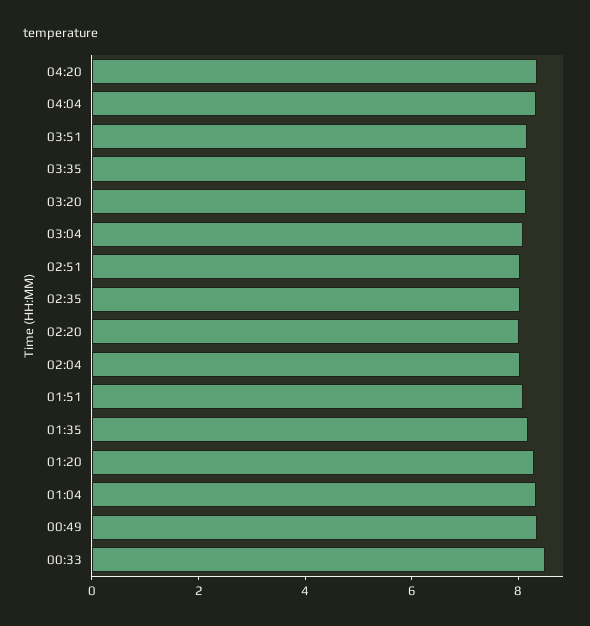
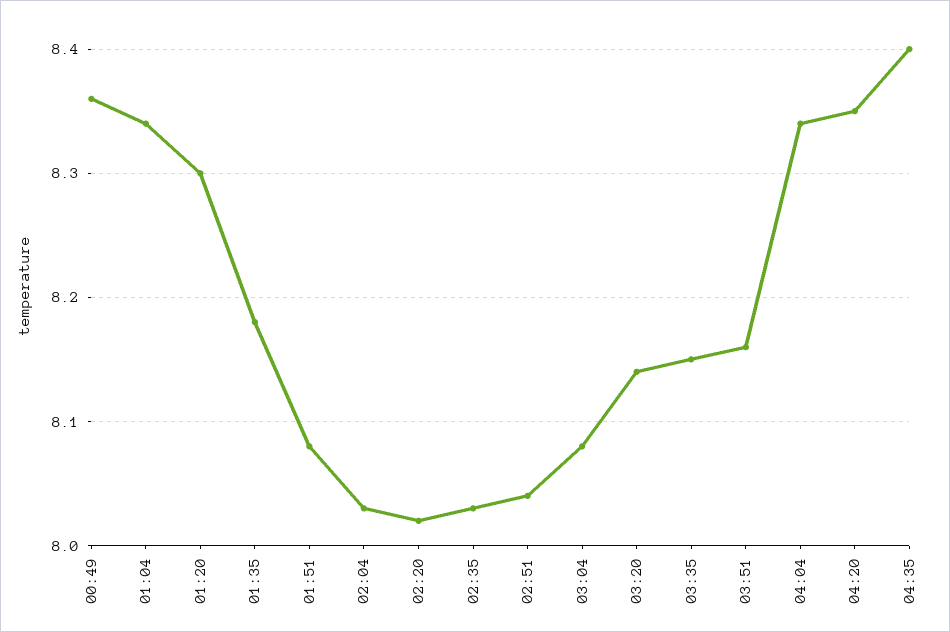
00:33: 8.5 -> none
04:35: none -> 8.4

